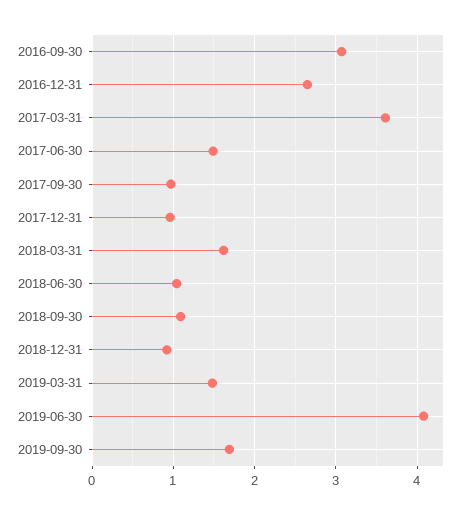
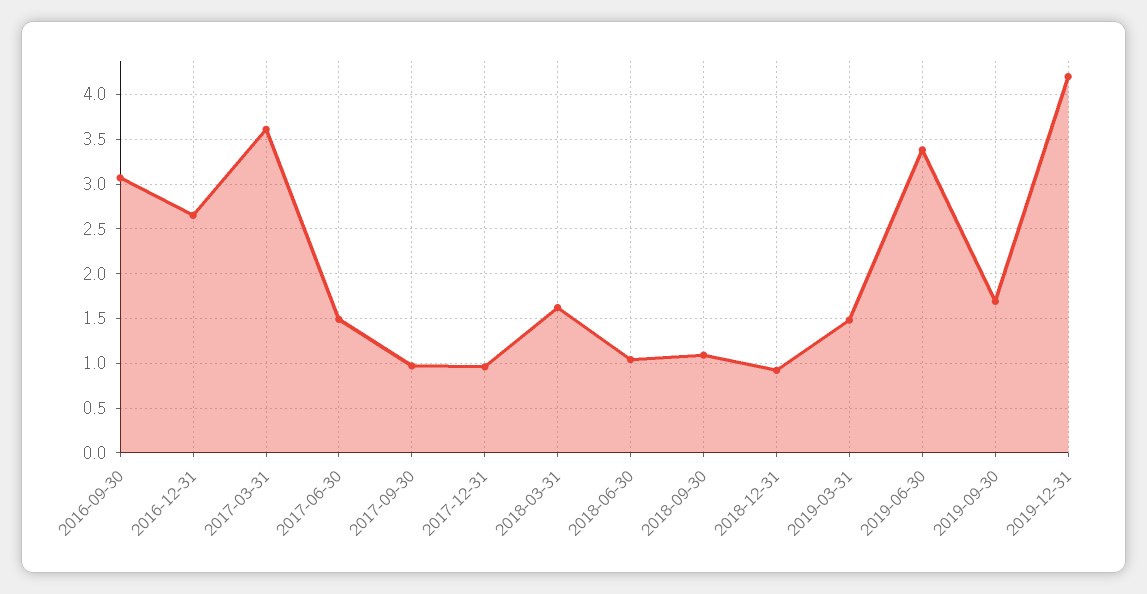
2019-06-30: 4.1 -> 3.4
2019-12-31: none -> 4.2

